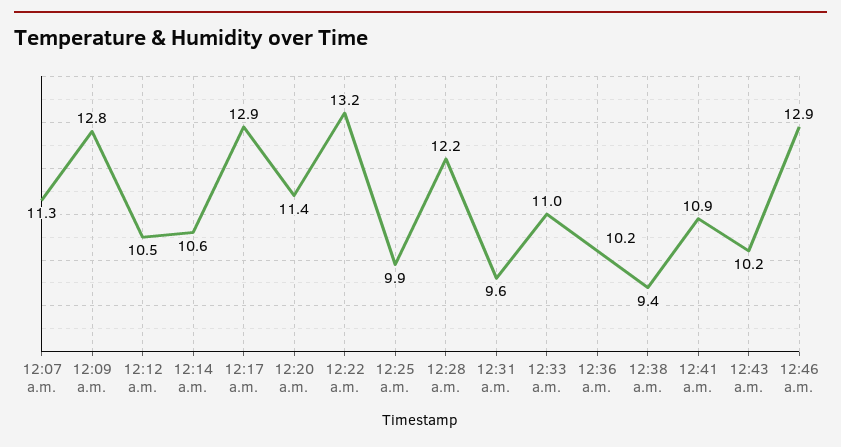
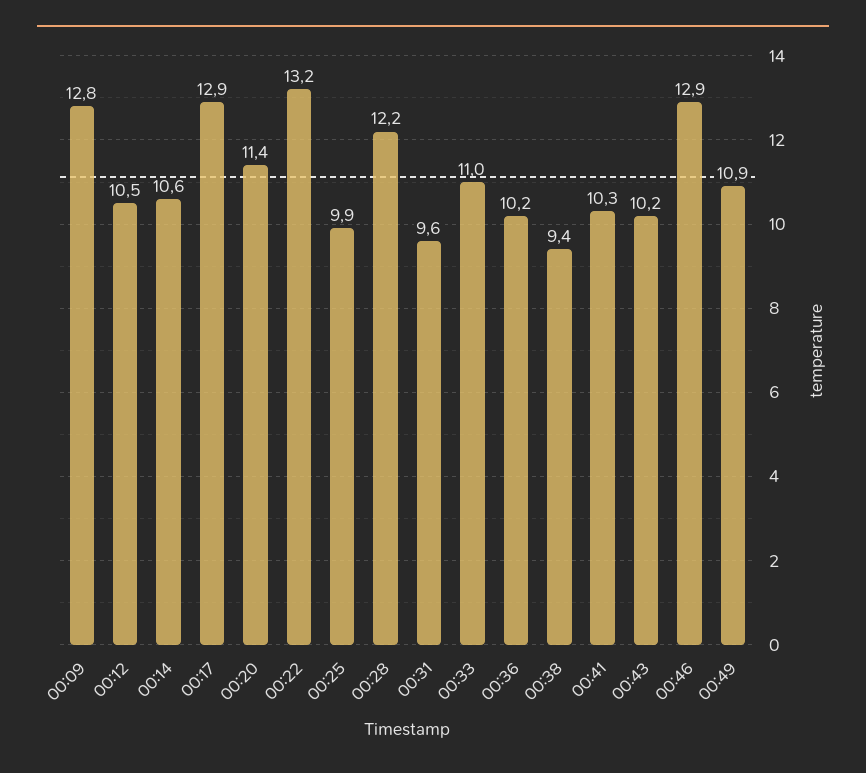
12:07 a.m.: 11.3 -> none
12:41 a.m.: 10.9 -> 10.3
00:49: none -> 10.9

